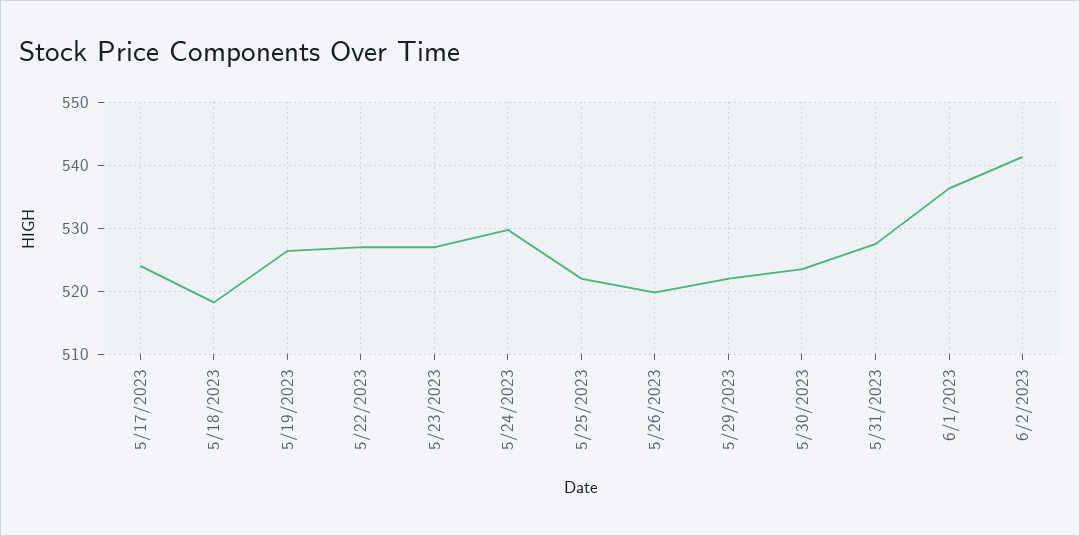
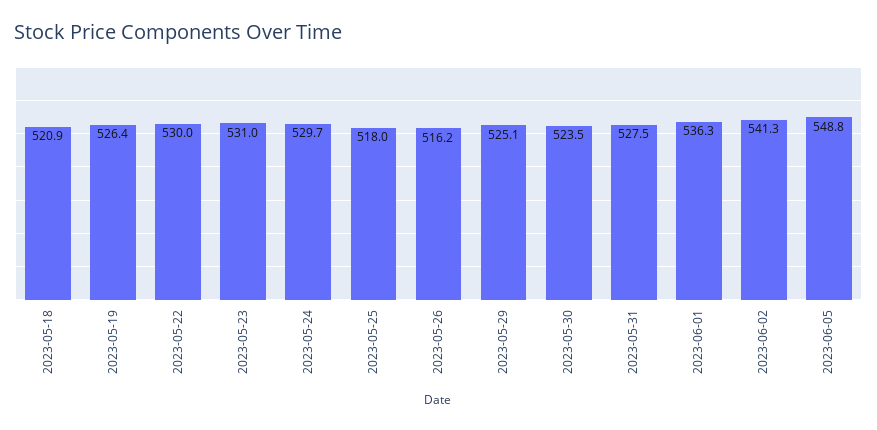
5/17/2023: 524 -> none
5/18/2023: 518 -> 520.9
5/22/2023: 527 -> 530
5/23/2023: 527 -> 531
5/25/2023: 522 -> 518
5/26/2023: 520 -> 516.2
5/29/2023: 522 -> 525.1
2023-06-05: none -> 548.8

